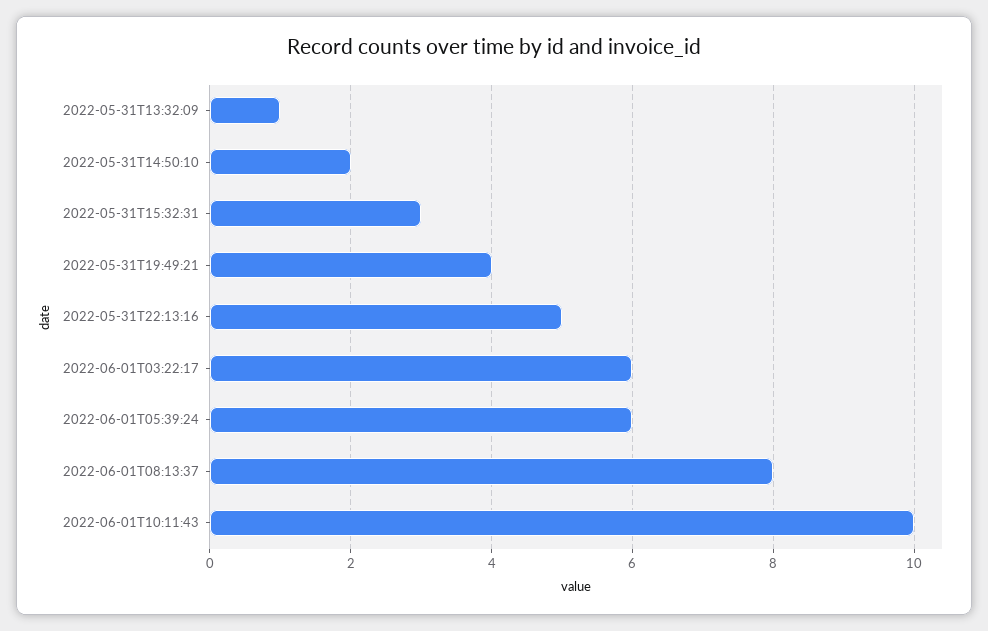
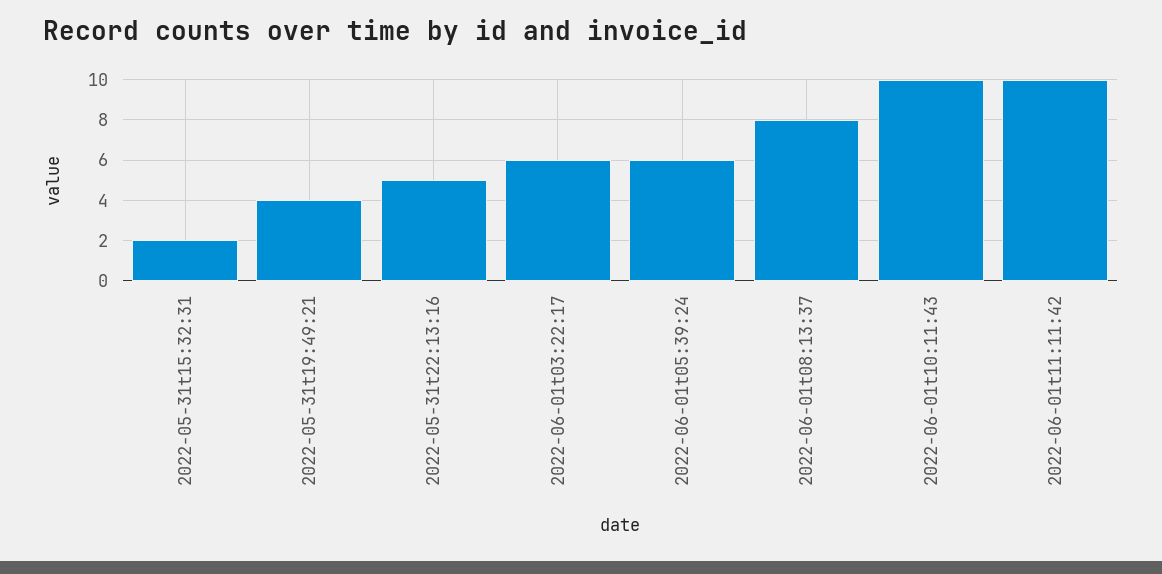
2022-05-31T13:32:09: 1 -> none
2022-05-31T14:50:10: 2 -> none
2022-05-31T15:32:31: 3 -> 2
2022-06-01t11:11:42: none -> 10

